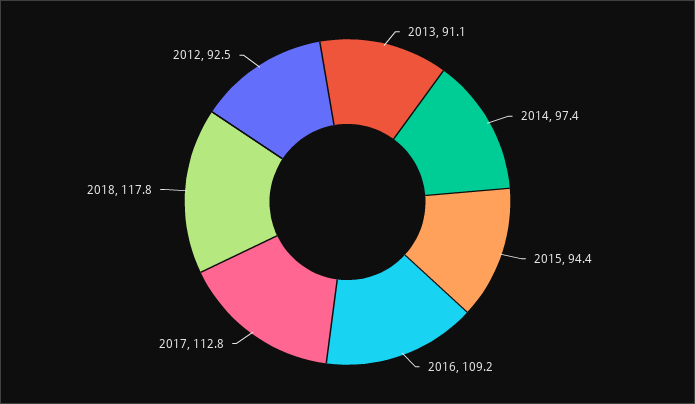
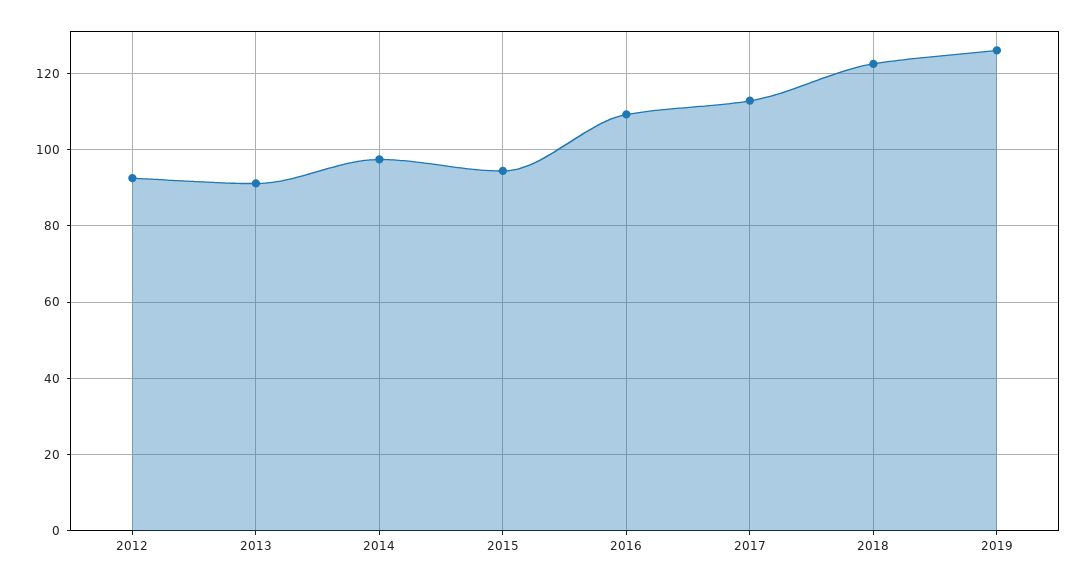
2018: 117.8 -> 122
2019: none -> 126

